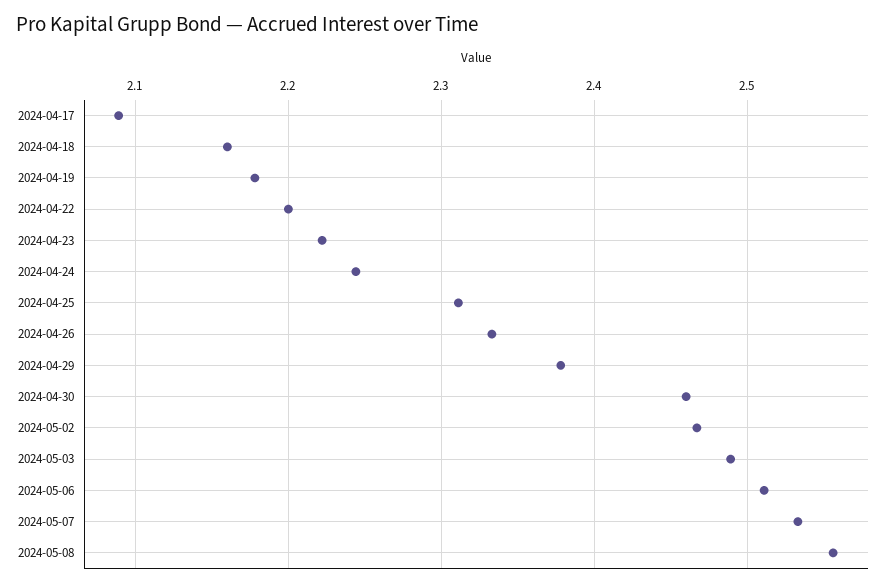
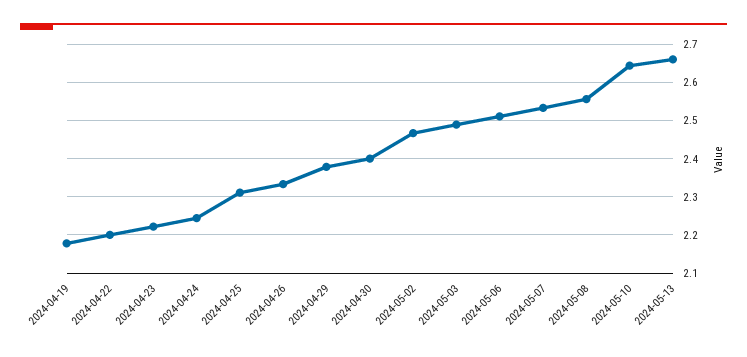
2024-04-17: 2.09 -> none
2024-04-18: 2.16 -> none
2024-04-30: 2.46 -> 2.4
2024-05-10: none -> 2.64
2024-05-13: none -> 2.66

